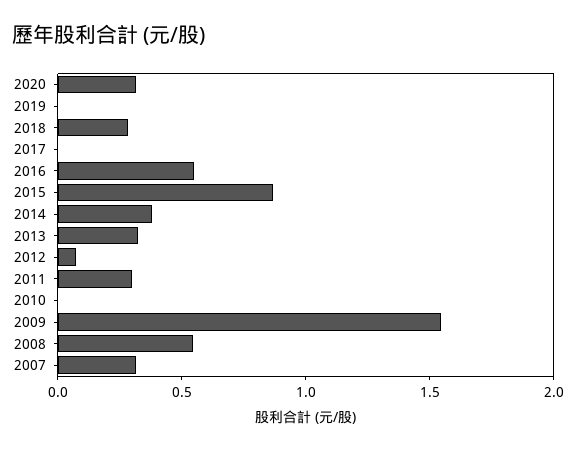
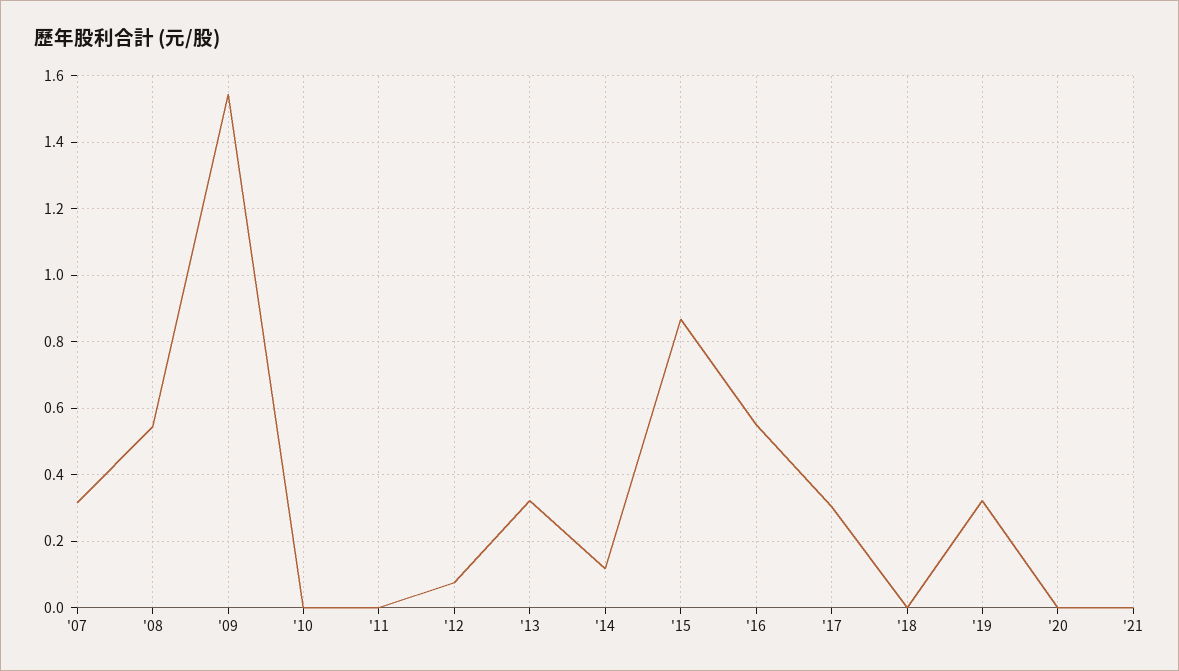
2020: 0.3 -> 0
2019: 0 -> 0.32
2018: 0.3 -> 0
2017: 0 -> 0.3
2014: 0.4 -> 0.12
2011: 0.3 -> 0
'21: none -> 0

